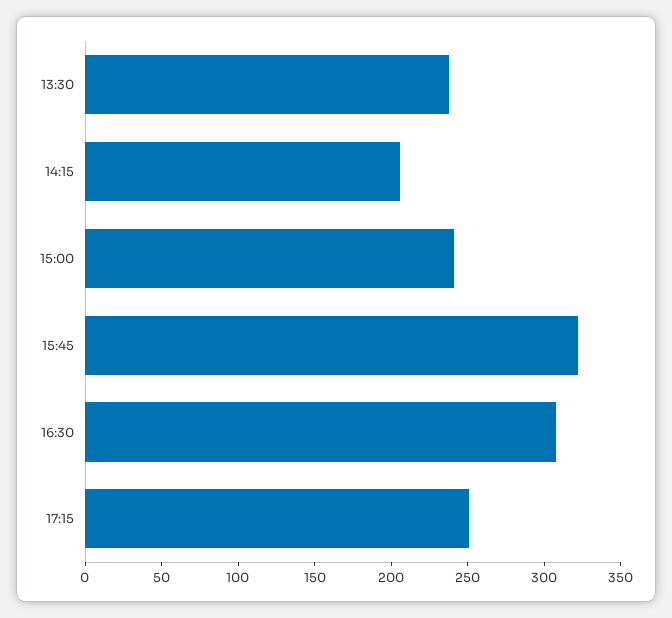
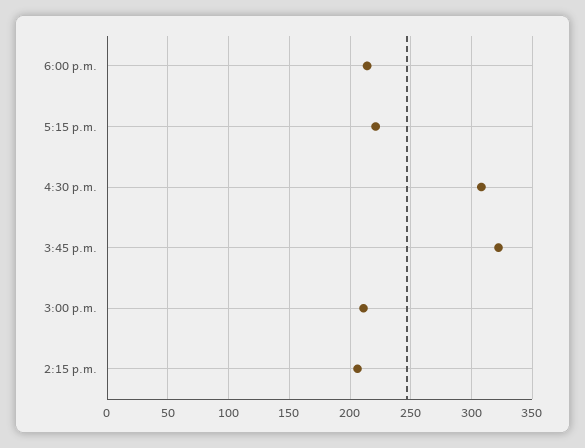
13:30: 240 -> none
15:00: 240 -> 210
17:15: 250 -> 220
6:00 p.m.: none -> 215

